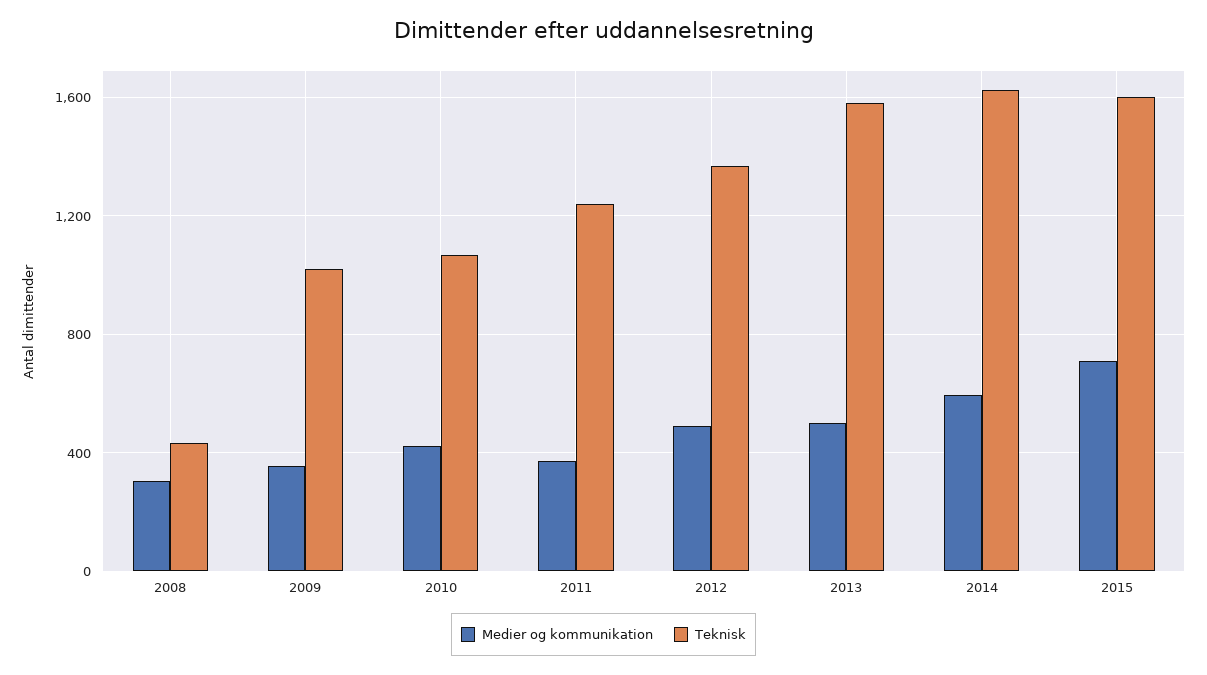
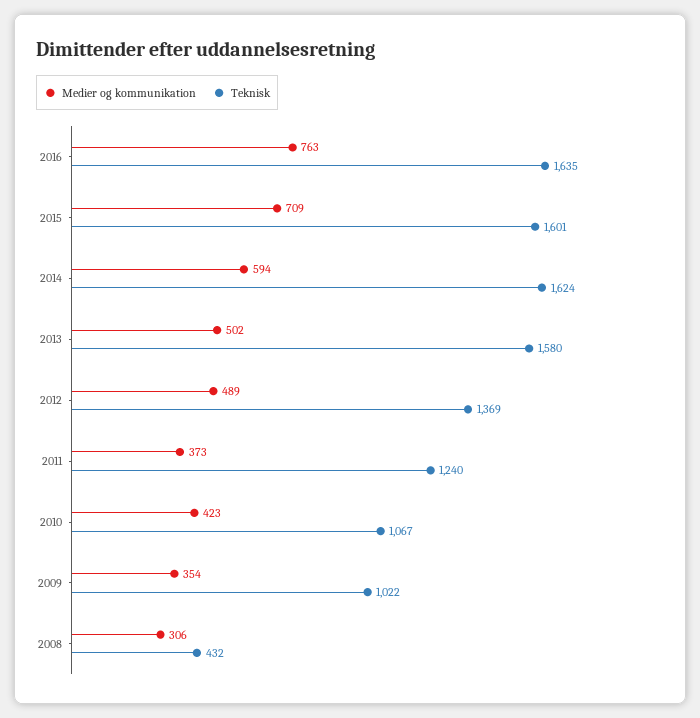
Medier og kommunikation, 2016: none -> 763
Teknisk, 2016: none -> 1635

